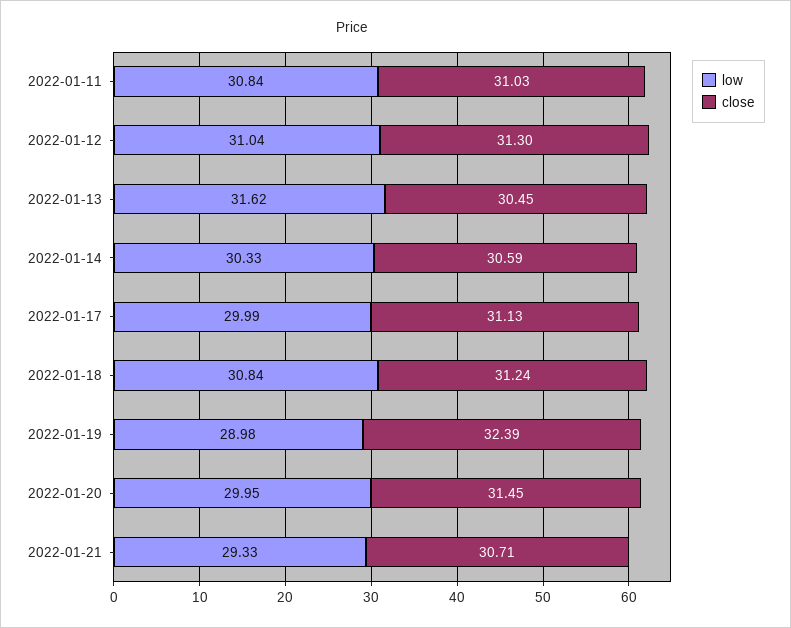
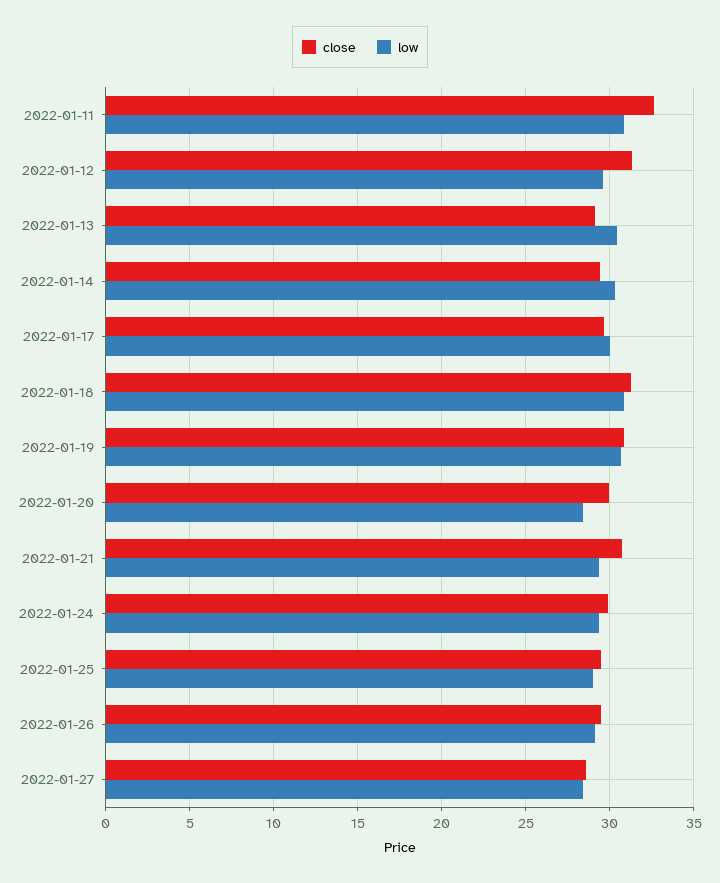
close, 2022-01-11: 31.03 -> 32.5
low, 2022-01-12: 31.04 -> 29.5
low, 2022-01-13: 31.62 -> 30.5
close, 2022-01-13: 30.45 -> 29
close, 2022-01-14: 30.59 -> 29.5
close, 2022-01-17: 31.13 -> 29.5
low, 2022-01-19: 28.98 -> 30.5
close, 2022-01-19: 32.39 -> 31
low, 2022-01-20: 29.95 -> 28.5
close, 2022-01-20: 31.45 -> 30
close, 2022-01-24: none -> 30
low, 2022-01-24: none -> 29.5
close, 2022-01-25: none -> 29.5
low, 2022-01-25: none -> 29
close, 2022-01-26: none -> 29.5
low, 2022-01-26: none -> 29
close, 2022-01-27: none -> 28.5
low, 2022-01-27: none -> 28.5

